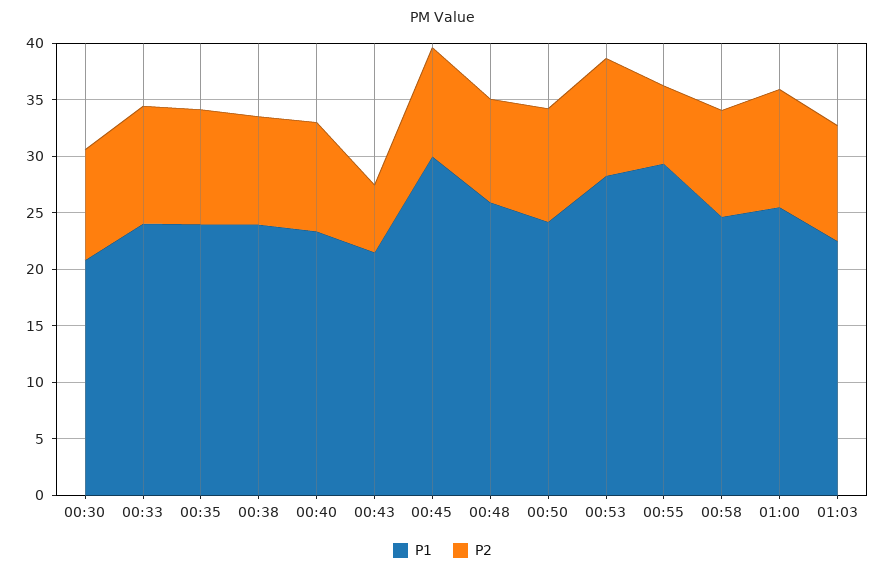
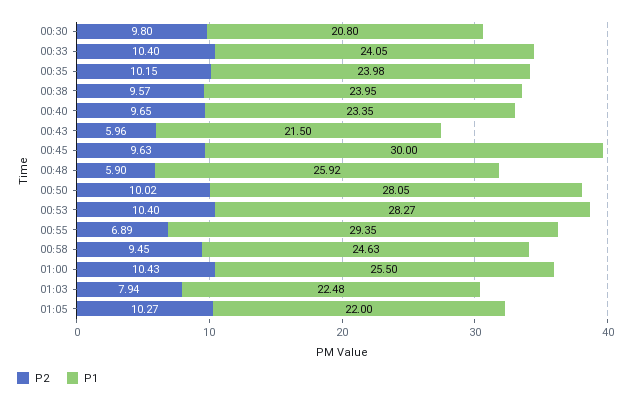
P2, 00:48: 9 -> 5.9
P1, 00:50: 24 -> 28.05
P2, 01:03: 10 -> 7.94
P2, 01:05: none -> 10.27
P1, 01:05: none -> 22

